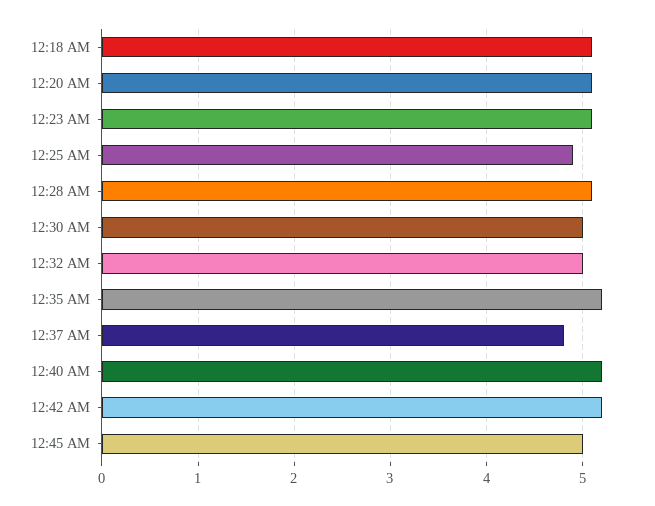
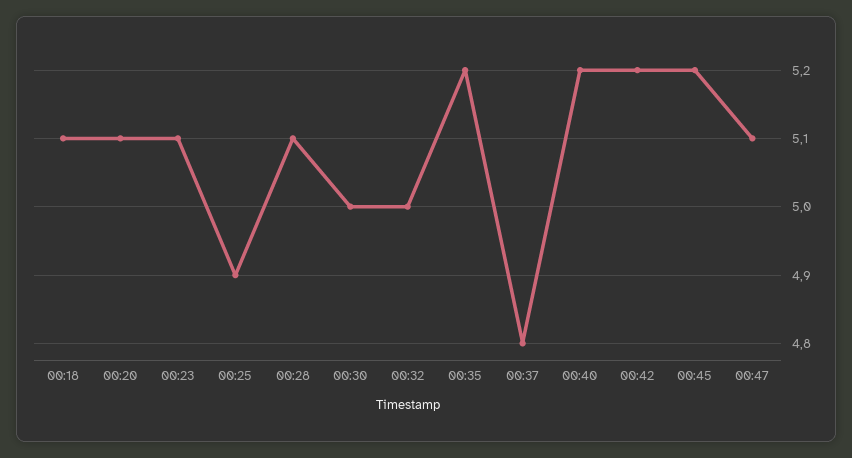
12:45 AM: 5 -> 5.2
00:47: none -> 5.1

